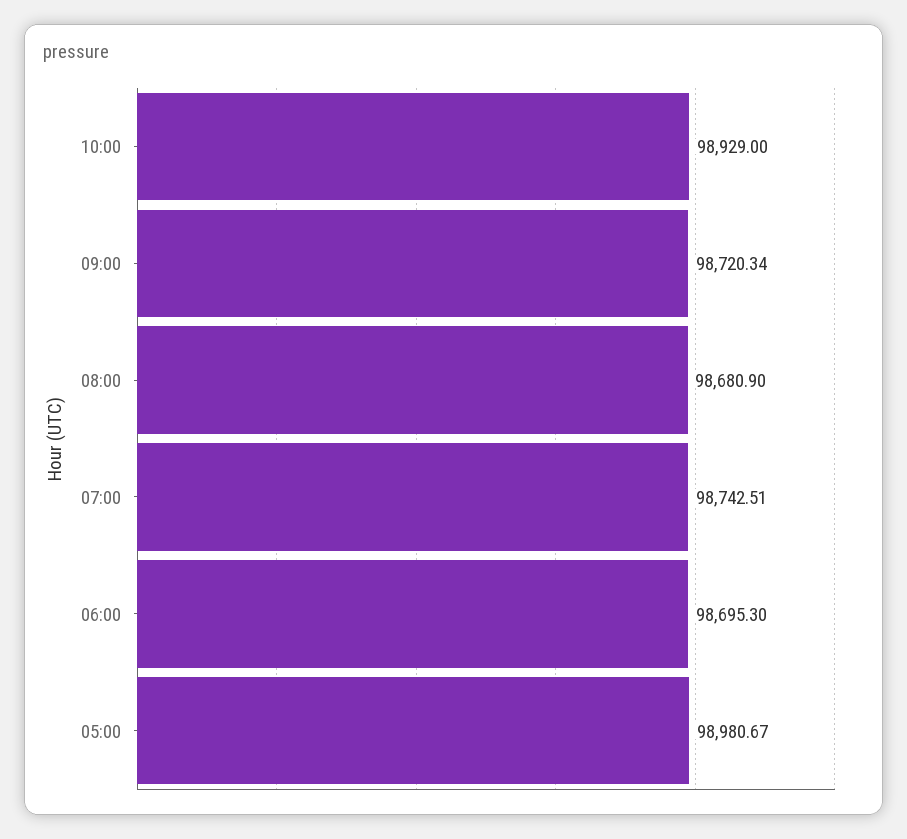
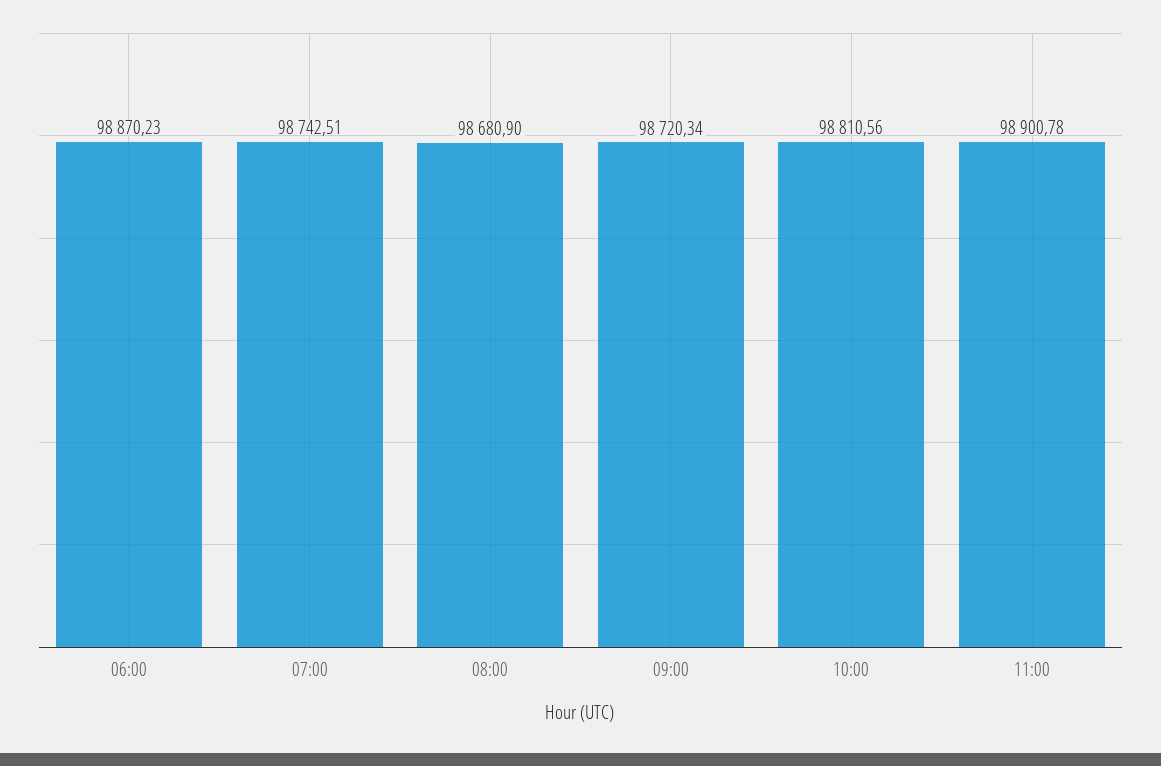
10:00: 98929 -> 98810.56
06:00: 98695.3 -> 98870.23
05:00: 98980.67 -> none
11:00: none -> 98900.78

